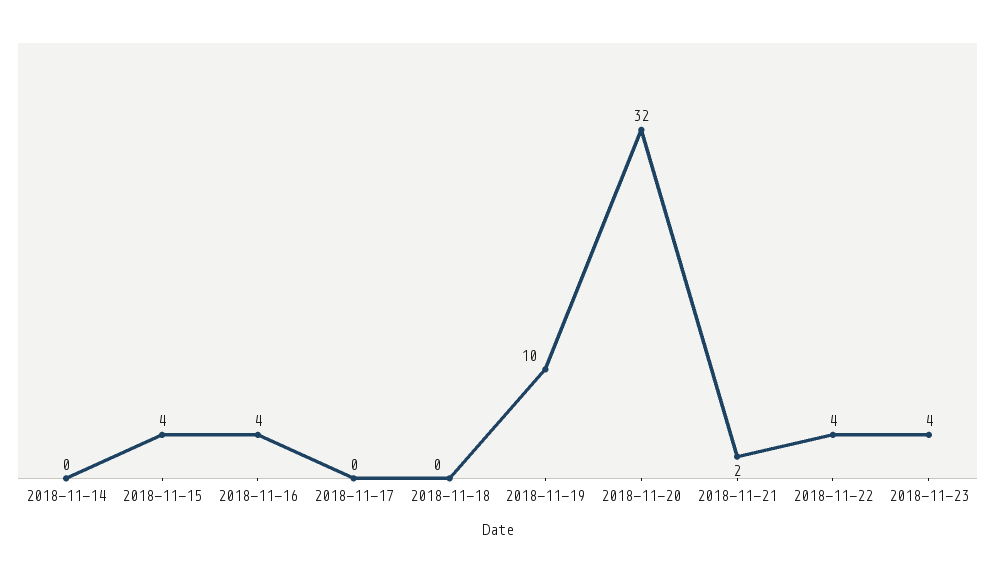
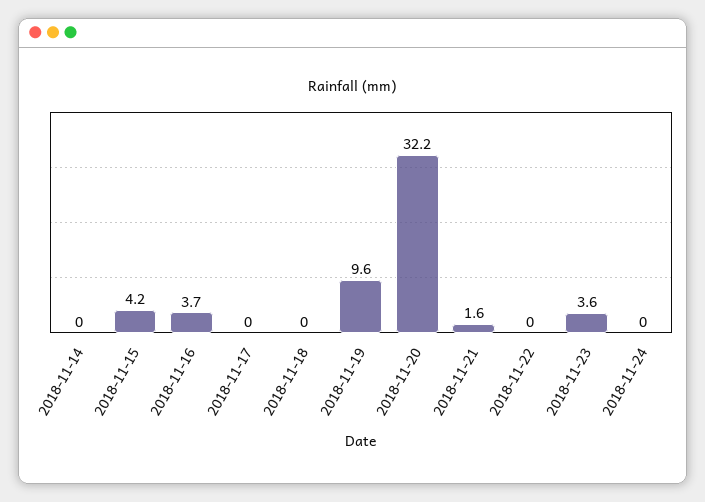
2018-11-22: 4 -> 0
2018-11-24: none -> 0

